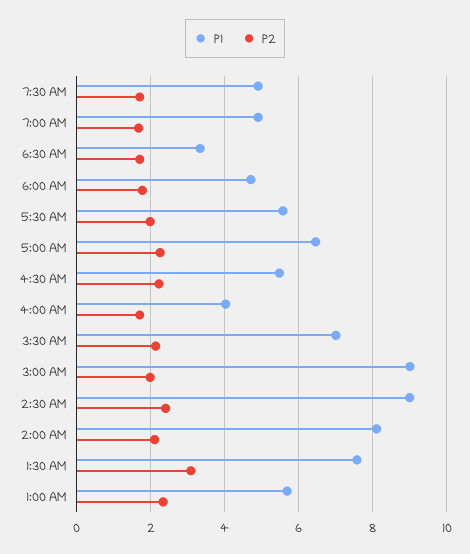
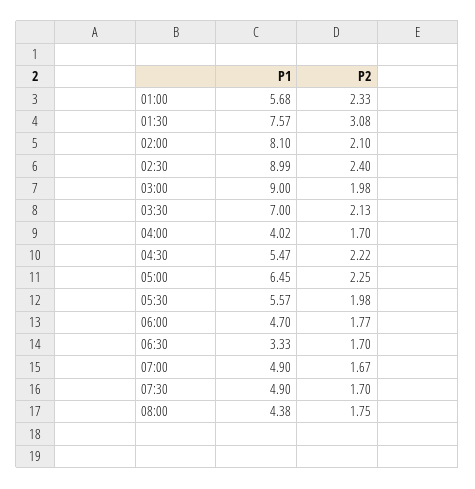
P1, 08:00: none -> 4.38
P2, 08:00: none -> 1.75

